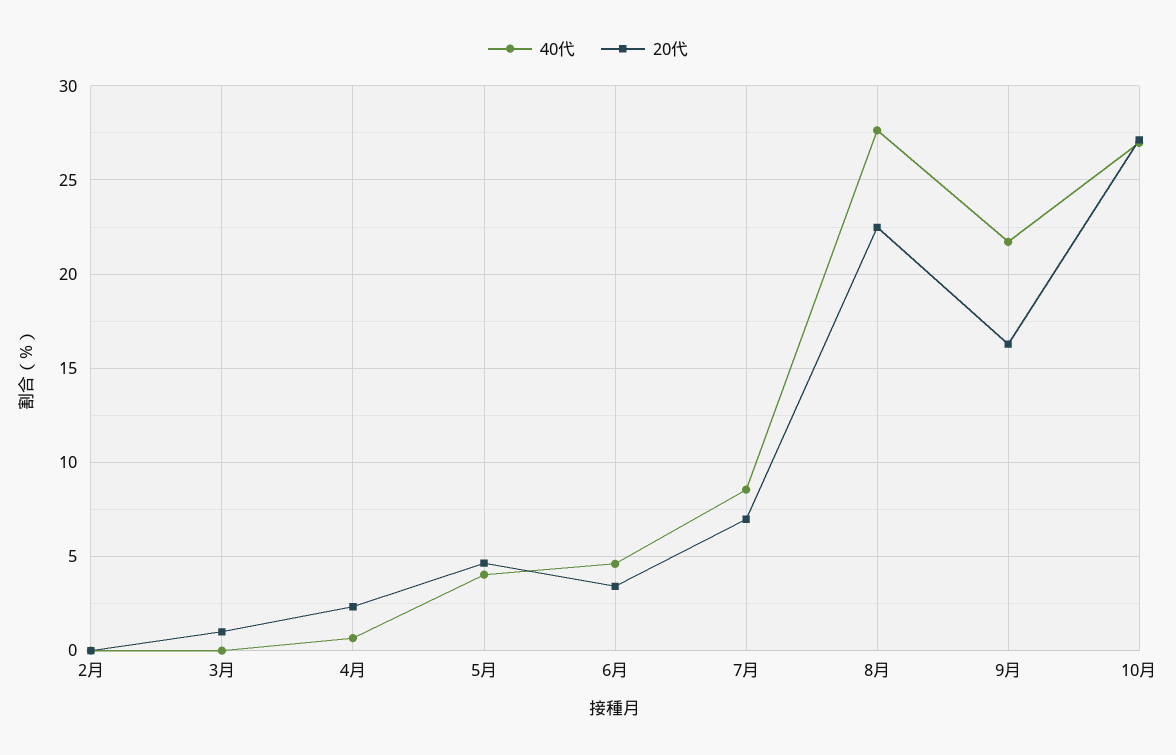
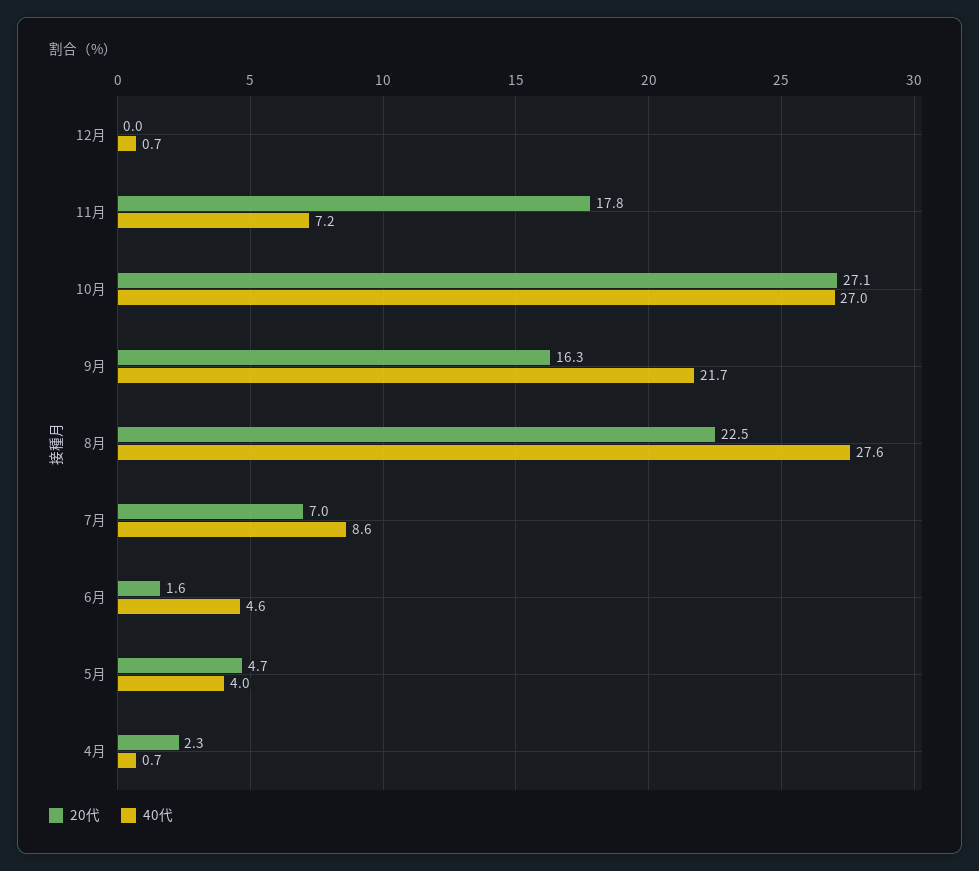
40代, 2月: 0 -> none
20代, 2月: 0 -> none
40代, 3月: 0 -> none
20代, 3月: 1 -> none
20代, 6月: 3.5 -> 1.6
20代, 12月: none -> 0
40代, 12月: none -> 0.7
20代, 11月: none -> 17.8
40代, 11月: none -> 7.2

